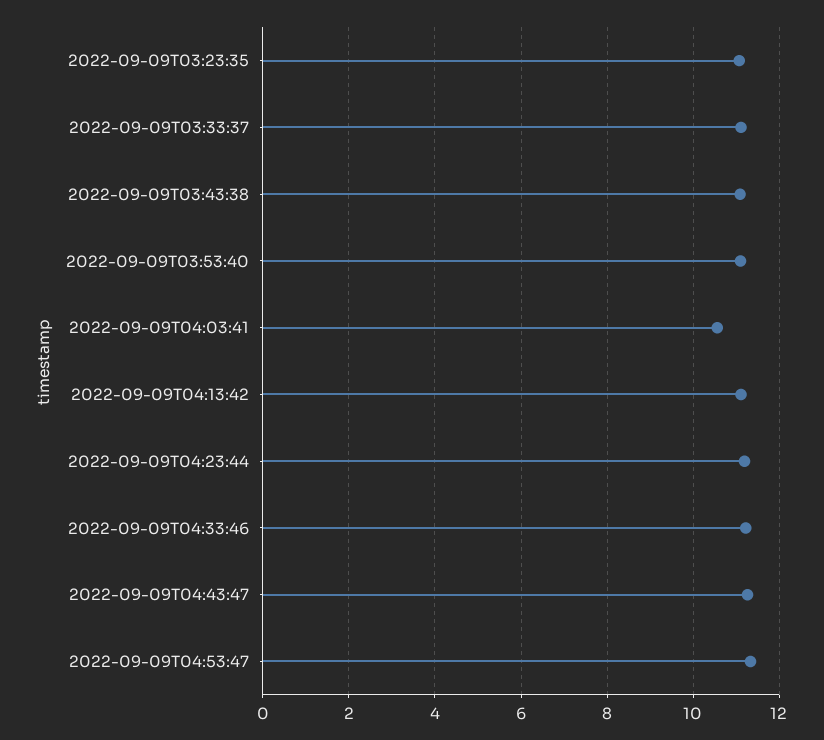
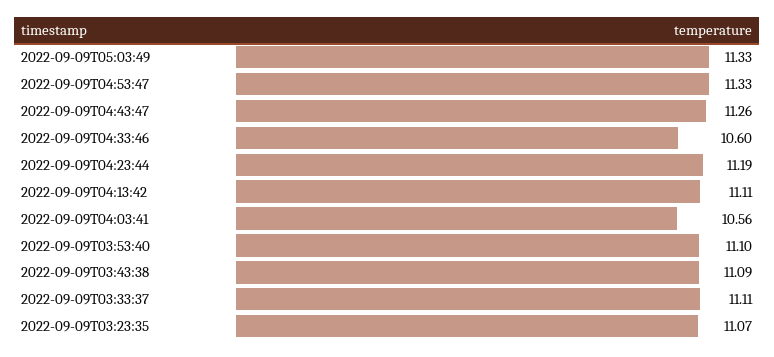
2022-09-09T04:33:46: 11.2 -> 10.6
2022-09-09T05:03:49: none -> 11.33

